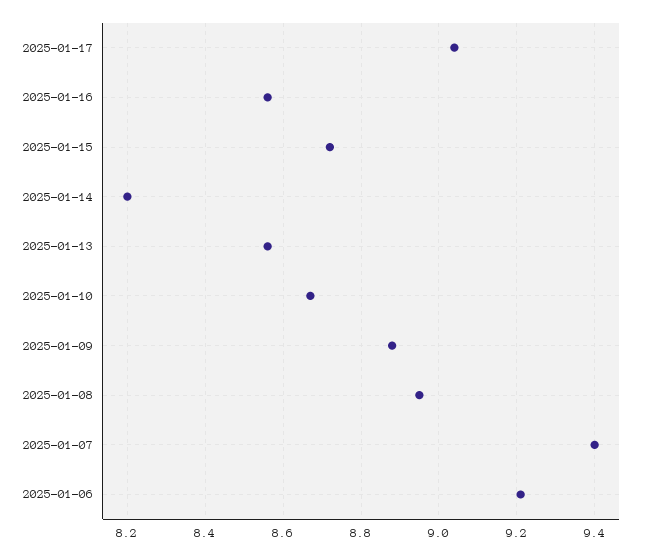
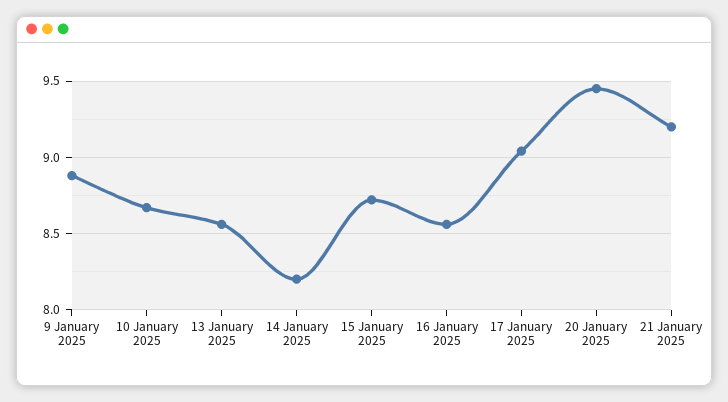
2025-01-08: 8.95 -> none
2025-01-07: 9.4 -> none
2025-01-06: 9.2 -> none
20 January 2025: none -> 9.45
21 January 2025: none -> 9.2

